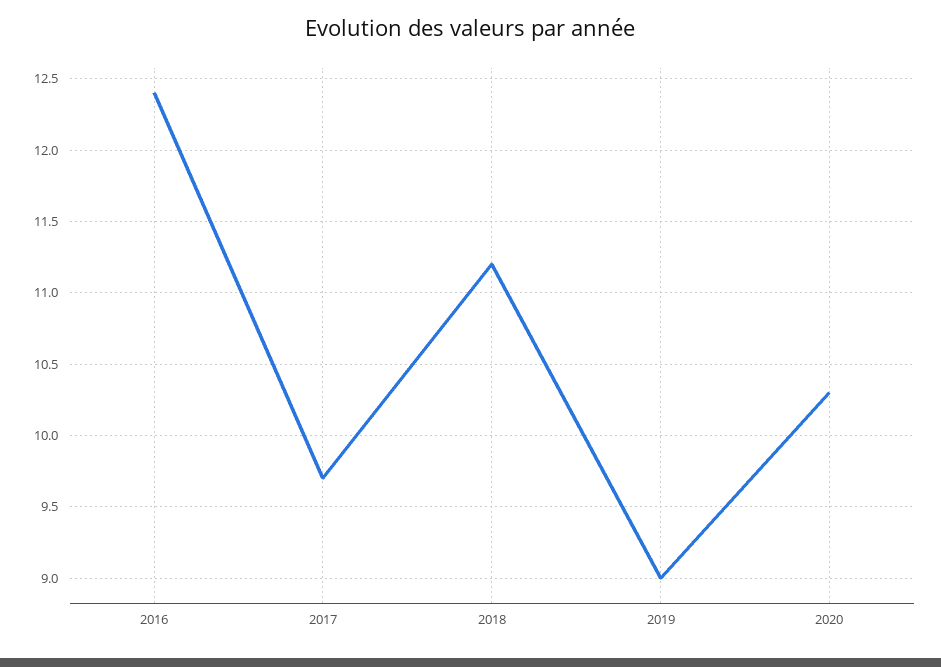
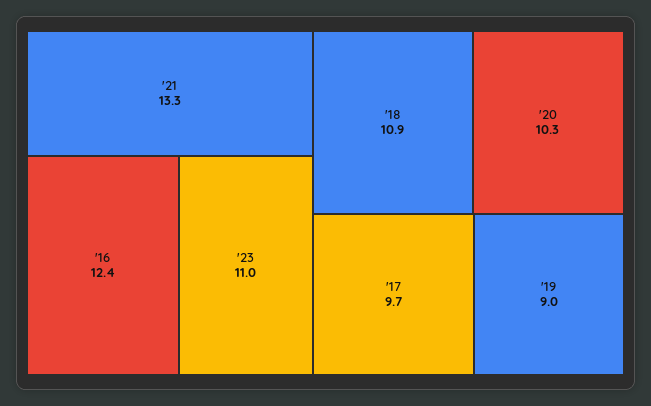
2018: 11.2 -> 10.9
'21: none -> 13.3
'23: none -> 11

